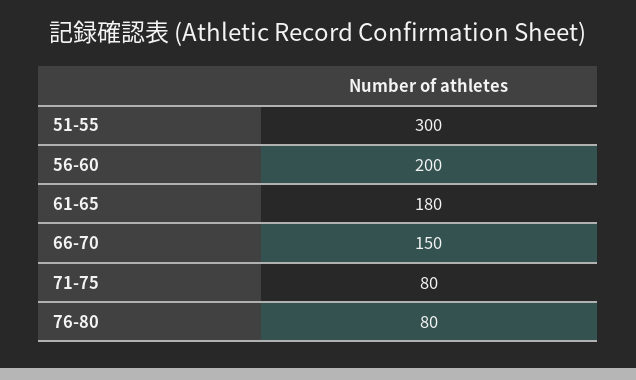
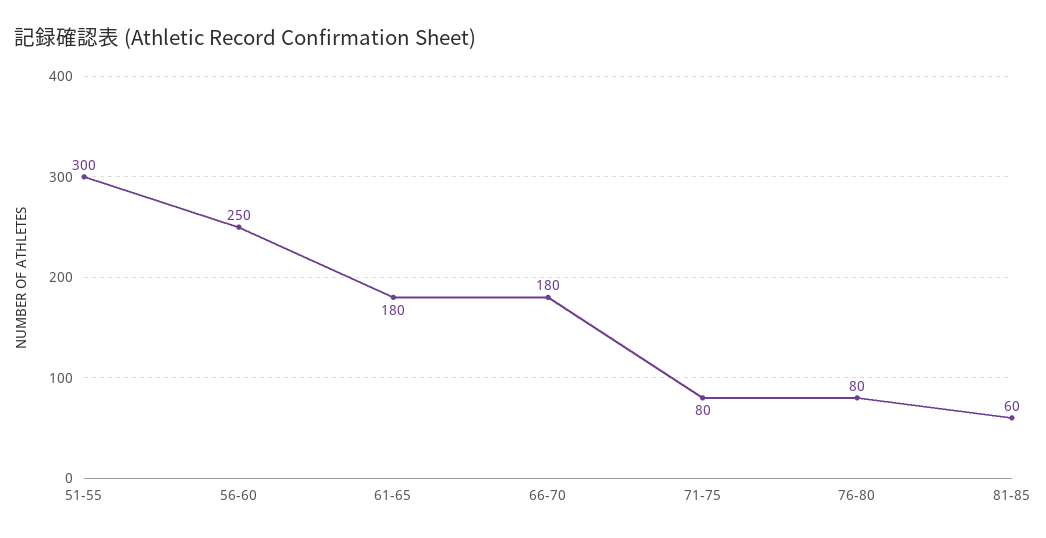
56-60: 200 -> 250
66-70: 150 -> 180
81-85: none -> 60

